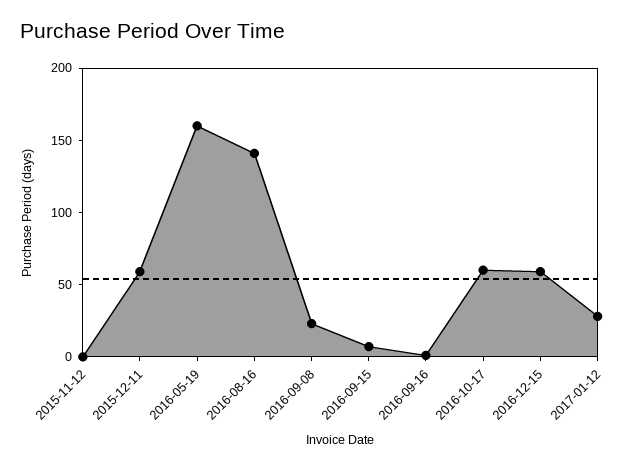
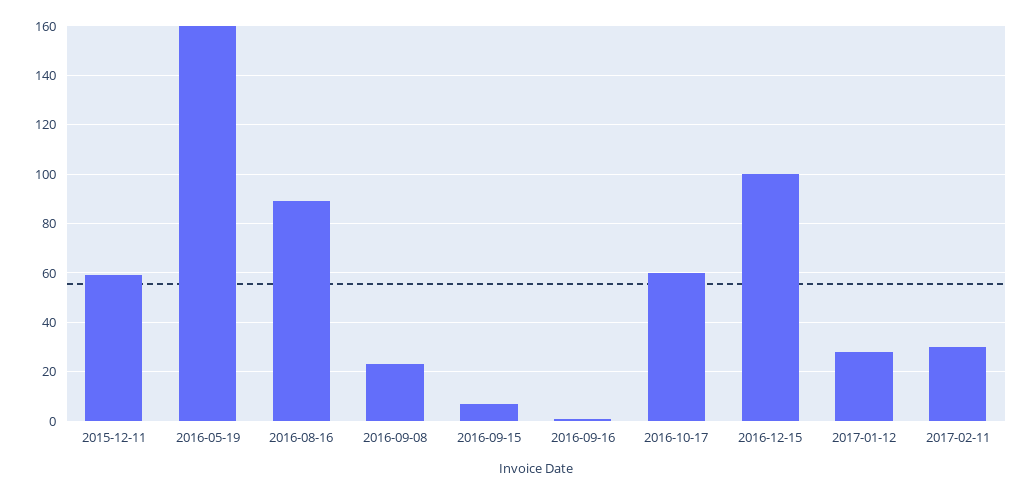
2015-11-12: 0 -> none
2016-08-16: 140 -> 90
2016-12-15: 60 -> 100
2017-02-11: none -> 30

